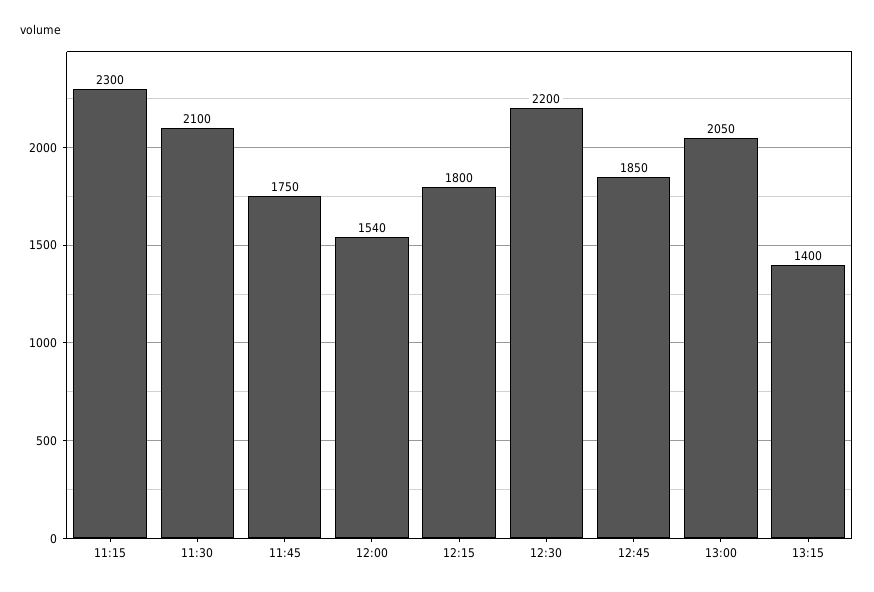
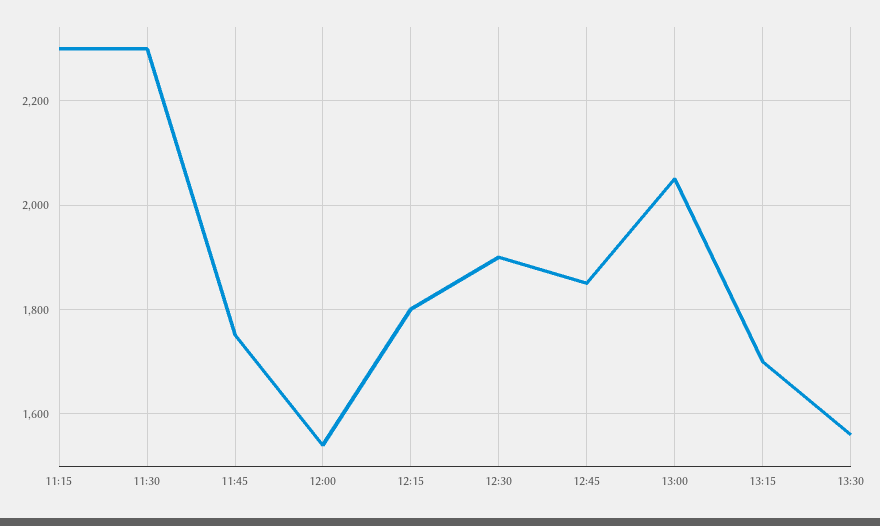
11:30: 2100 -> 2300
12:30: 2200 -> 1900
13:15: 1400 -> 1700
13:30: none -> 1560

